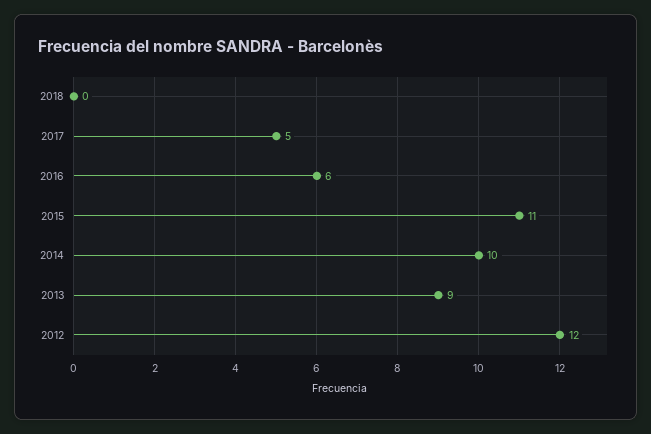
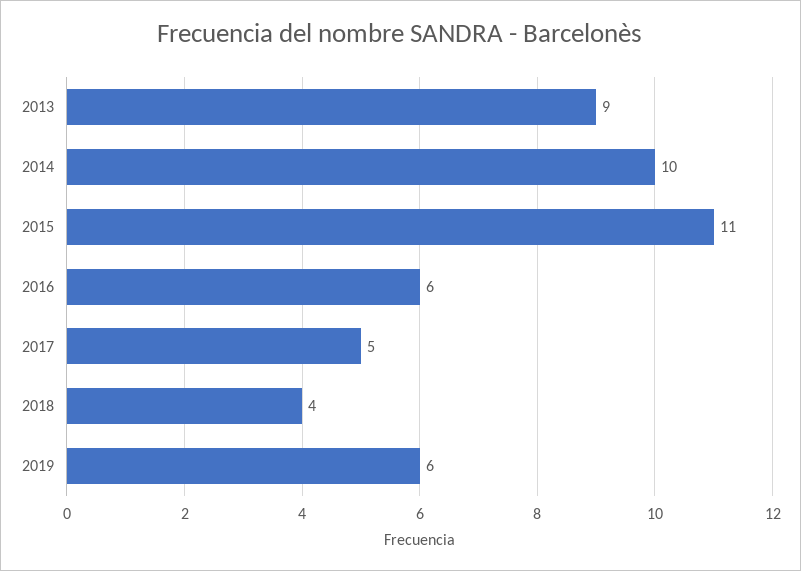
2018: 0 -> 4
2012: 12 -> none
2019: none -> 6

